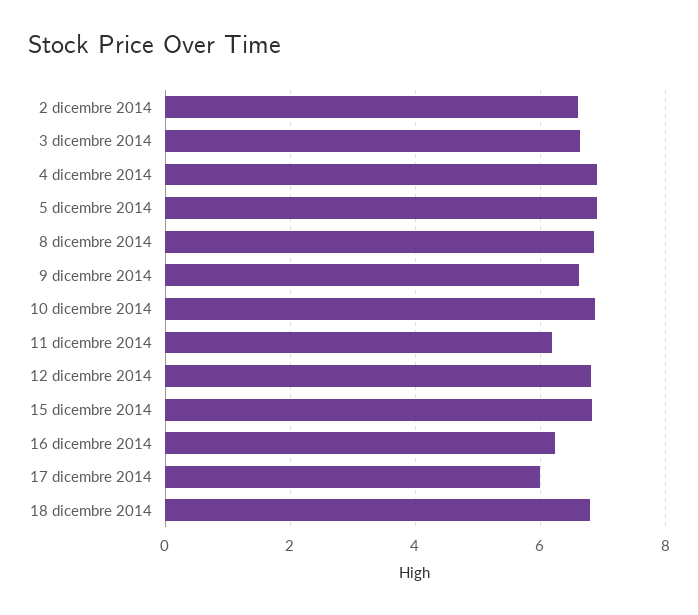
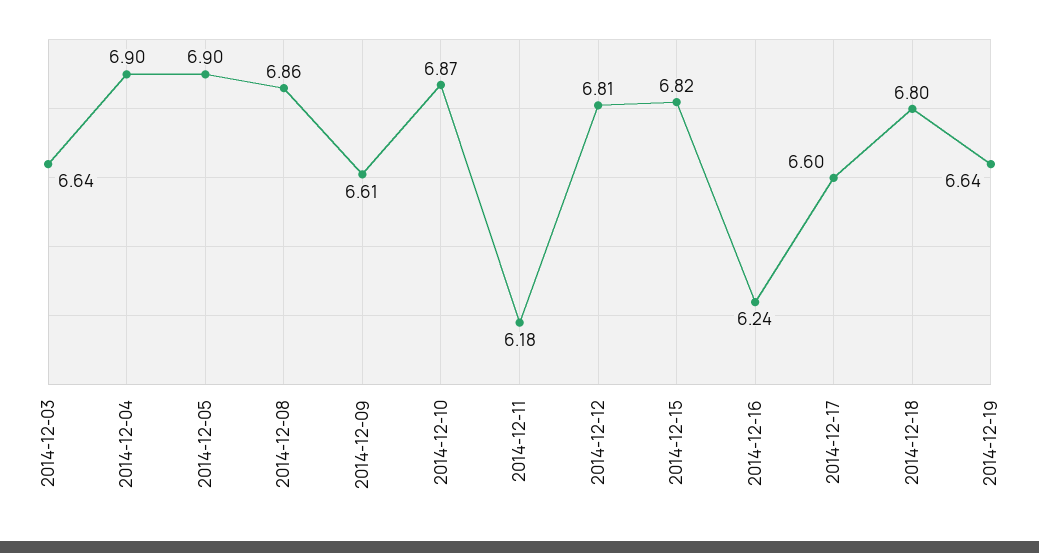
2 dicembre 2014: 6.6 -> none
17 dicembre 2014: 6 -> 6.6
2014-12-19: none -> 6.64

